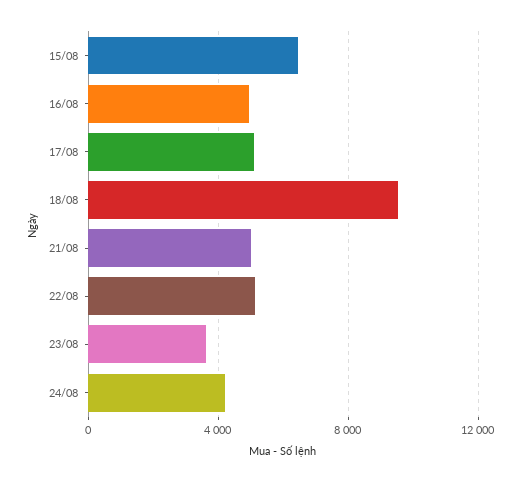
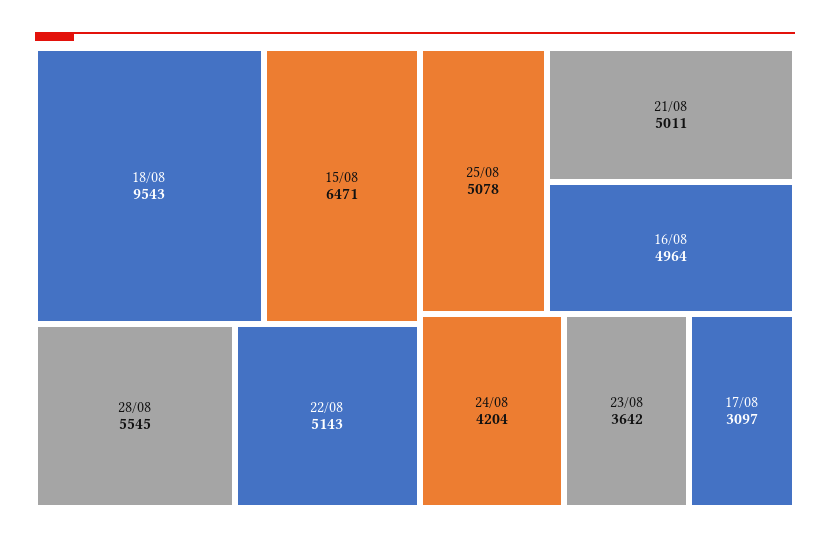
17/08: 5000 -> 3097
28/08: none -> 5545
25/08: none -> 5078

